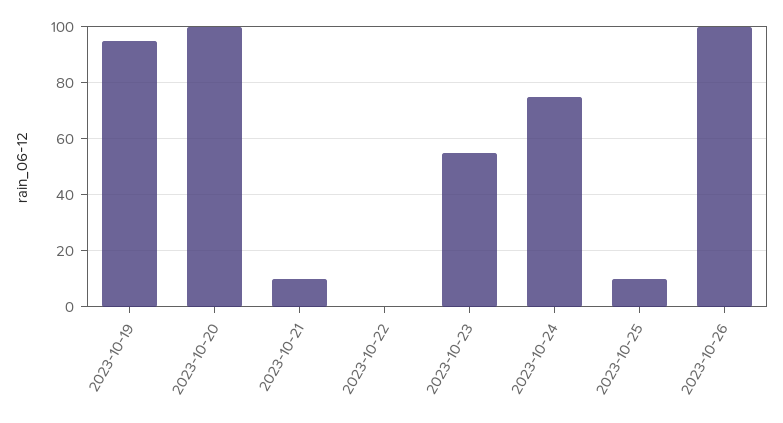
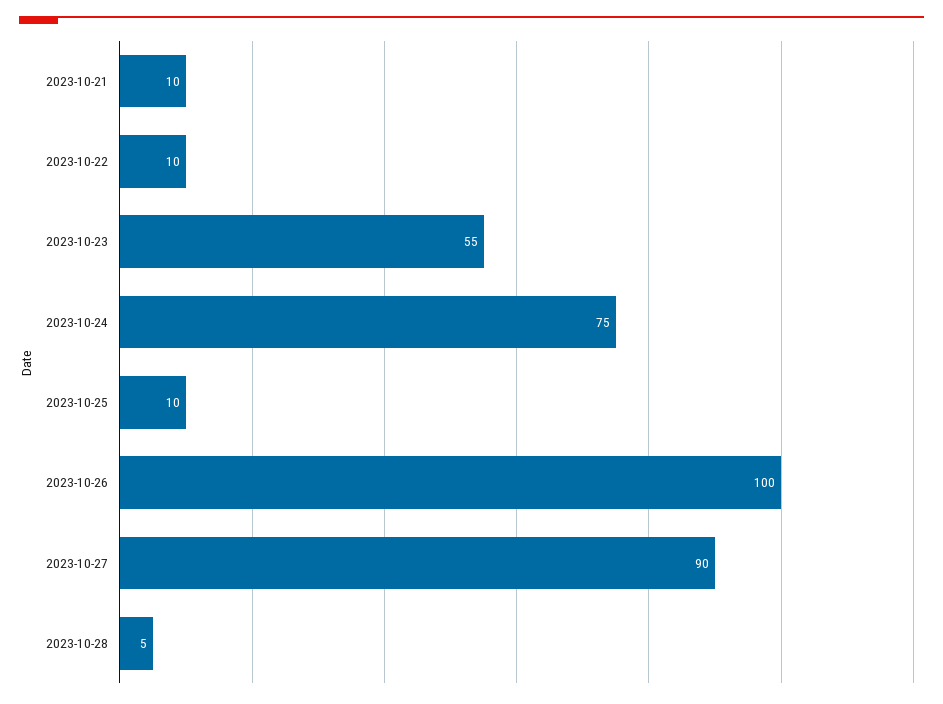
2023-10-19: 95 -> none
2023-10-20: 100 -> none
2023-10-22: 0 -> 10
2023-10-27: none -> 90
2023-10-28: none -> 5

